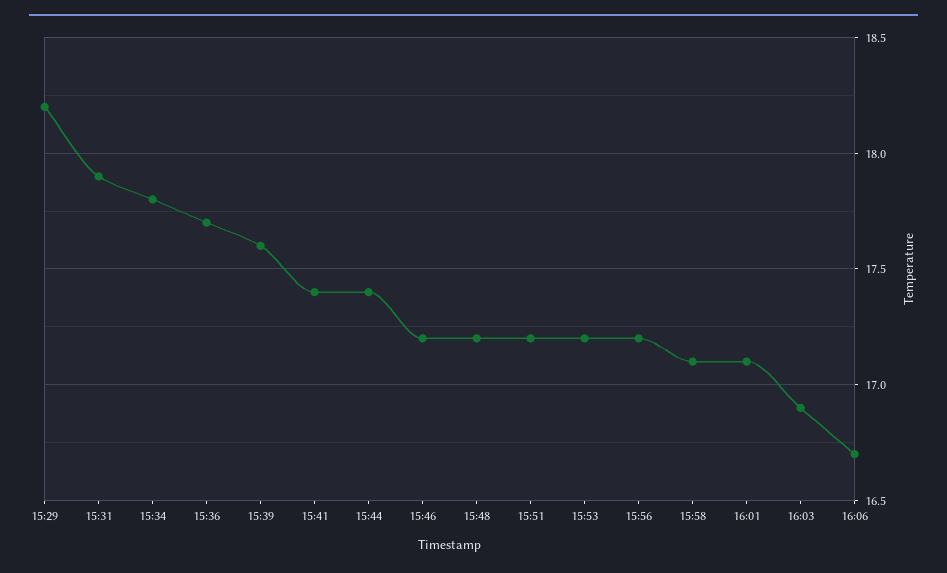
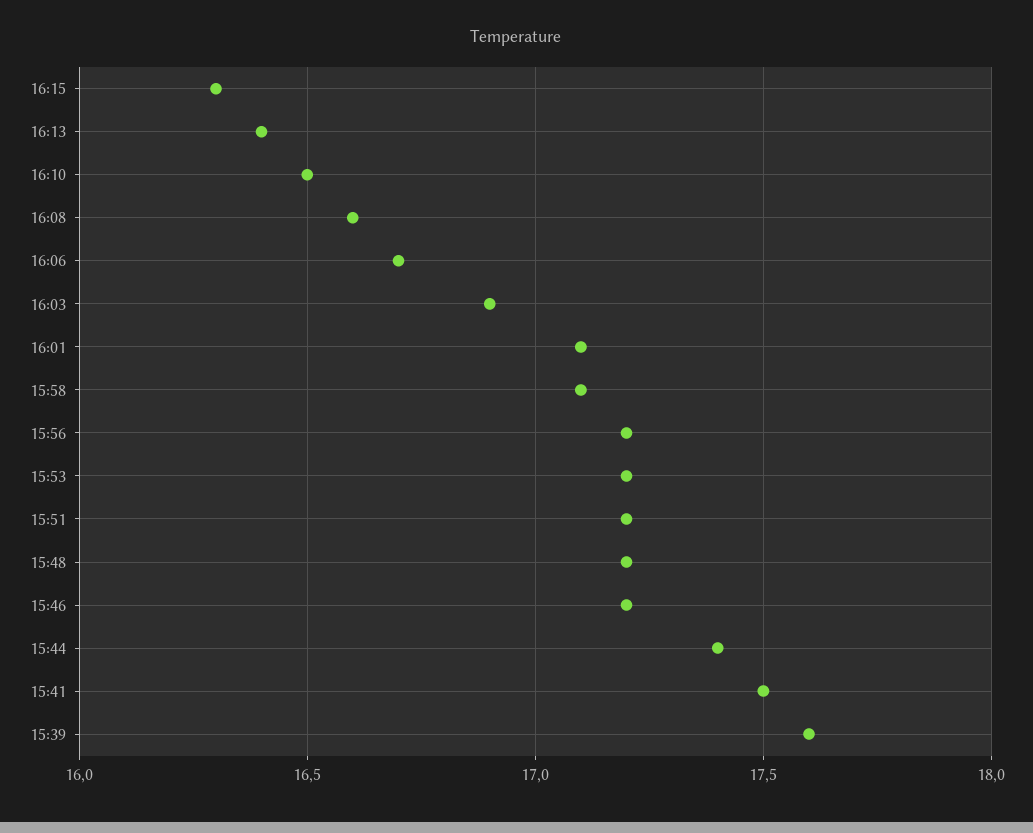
15:29: 18.2 -> none
15:31: 17.9 -> none
15:34: 17.8 -> none
15:36: 17.7 -> none
15:41: 17.4 -> 17.5
16:15: none -> 16.3
16:13: none -> 16.4
16:10: none -> 16.5
16:08: none -> 16.6

